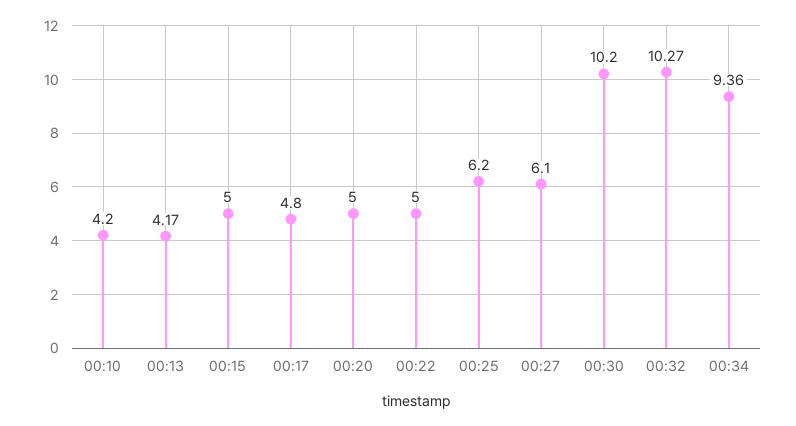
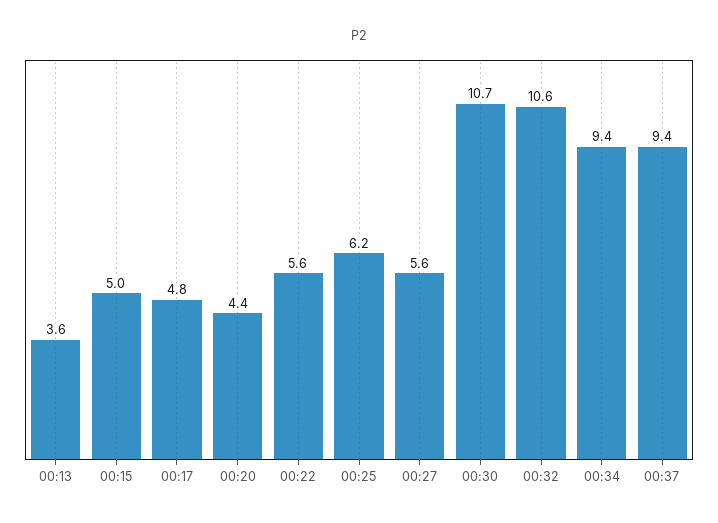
00:10: 4.2 -> none
00:13: 4.17 -> 3.6
00:20: 5 -> 4.4
00:22: 5 -> 5.6
00:27: 6.1 -> 5.6
00:30: 10.2 -> 10.7
00:32: 10.27 -> 10.6
00:37: none -> 9.4

